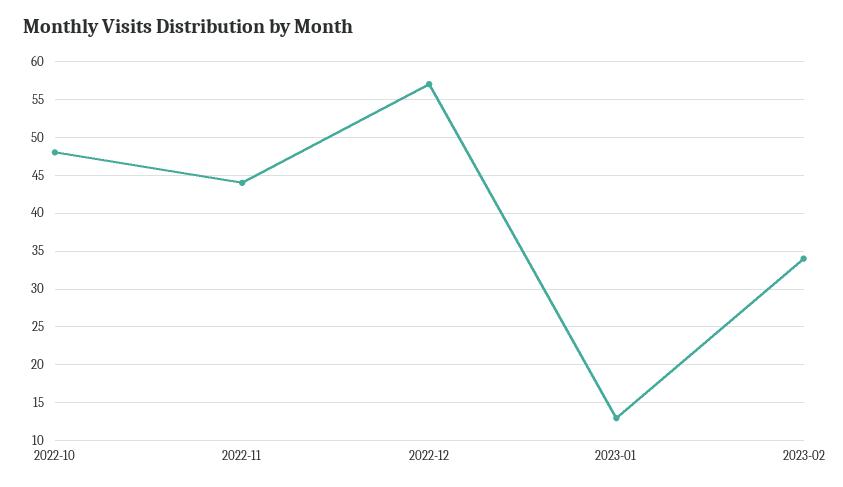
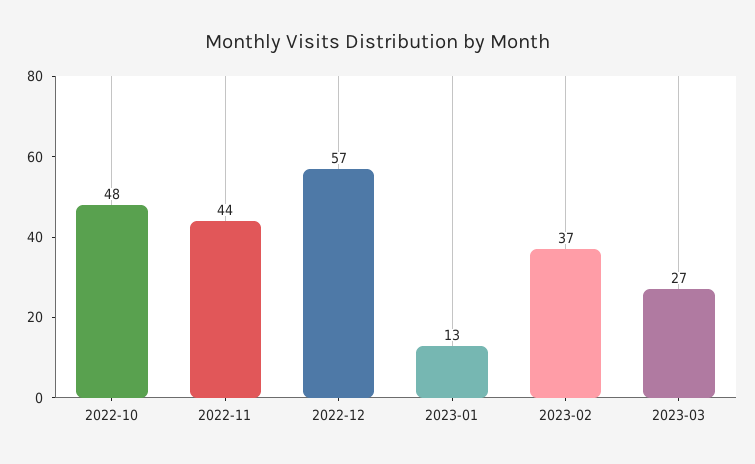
2023-02: 34 -> 37
2023-03: none -> 27

